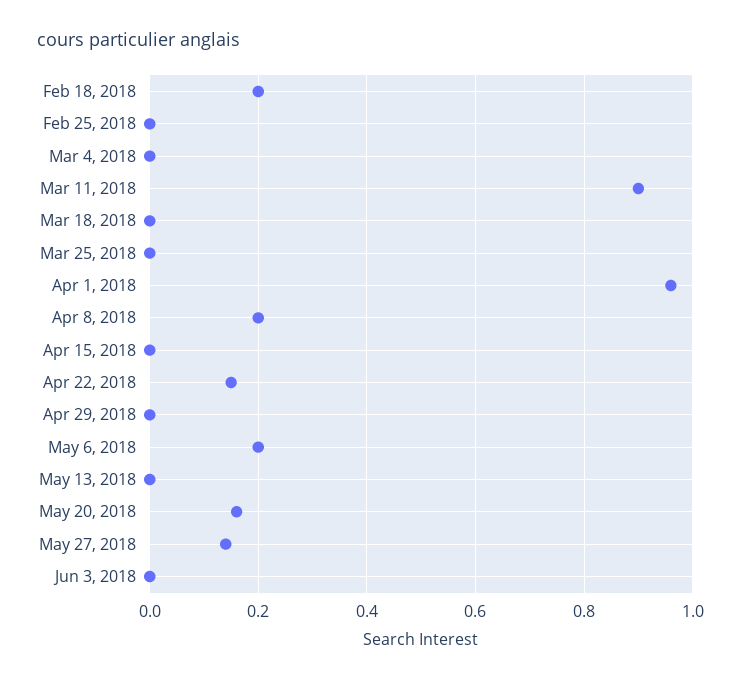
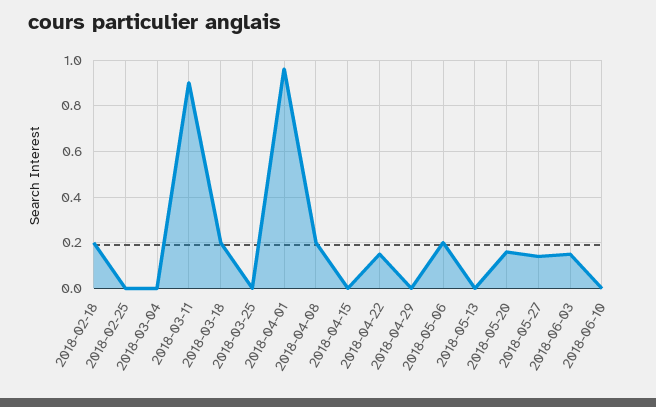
Mar 18, 2018: 0 -> 0.2
Jun 3, 2018: 0 -> 0.15
2018-06-10: none -> 0

